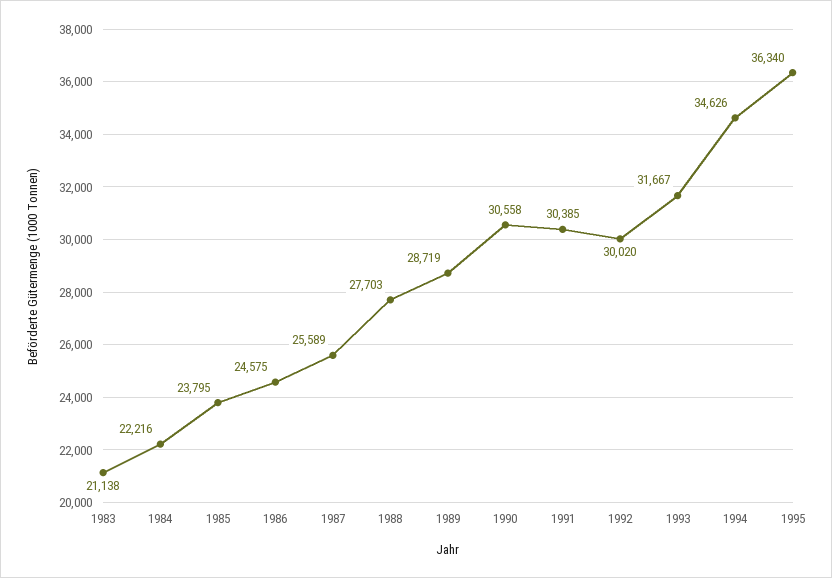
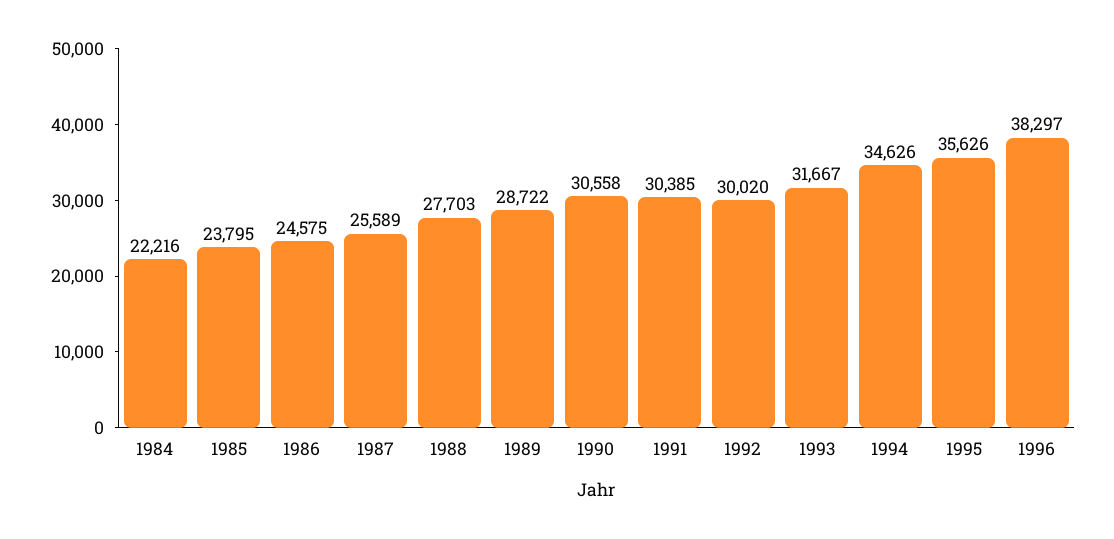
1983: 21138 -> none
1989: 28719 -> 28722
1995: 36340 -> 35626
1996: none -> 38297

